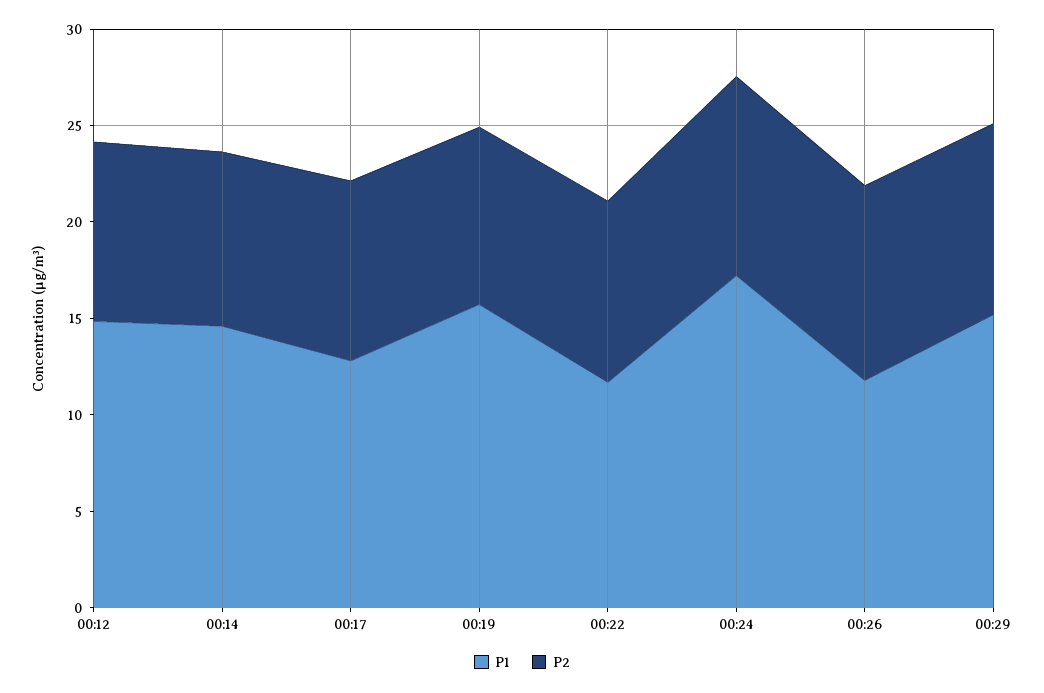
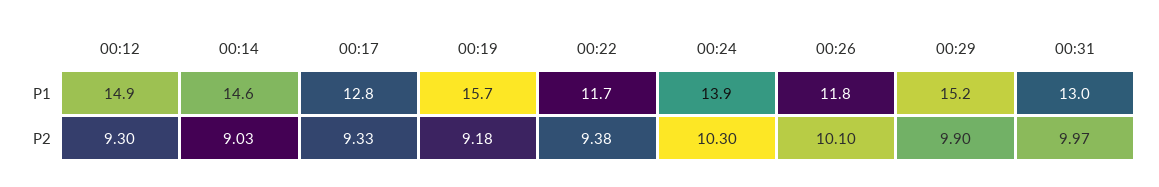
P1, 00:24: 17 -> 13.9
P1, 00:31: none -> 13
P2, 00:31: none -> 9.97

